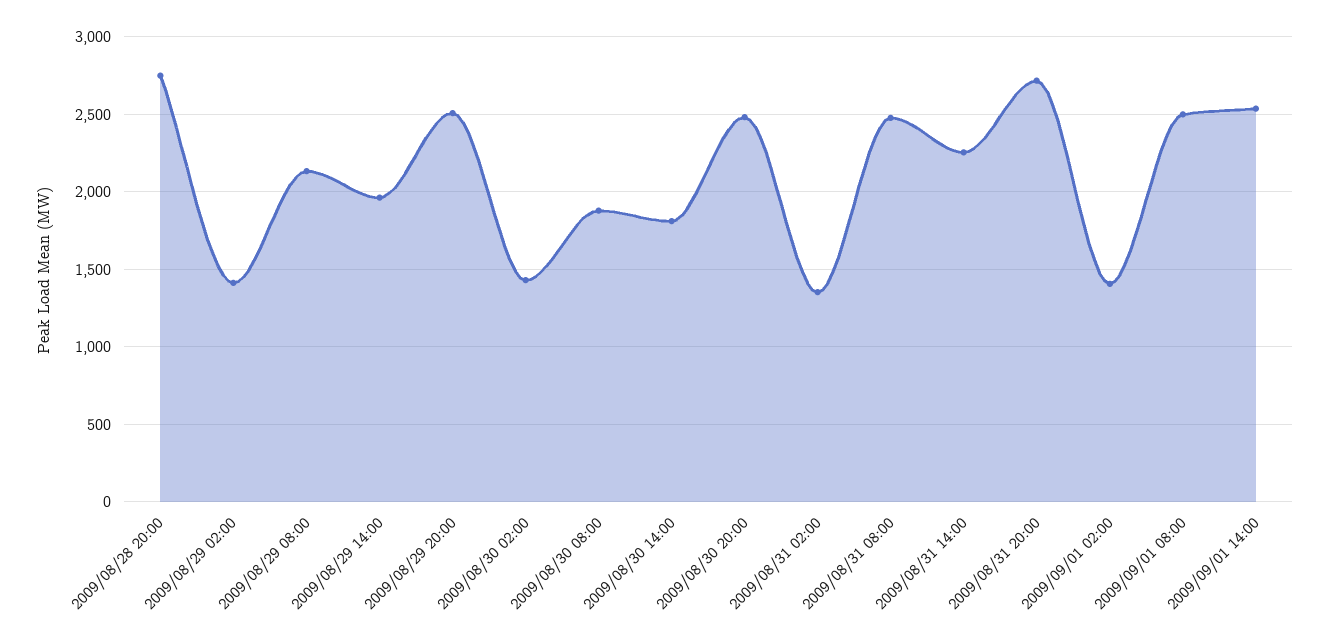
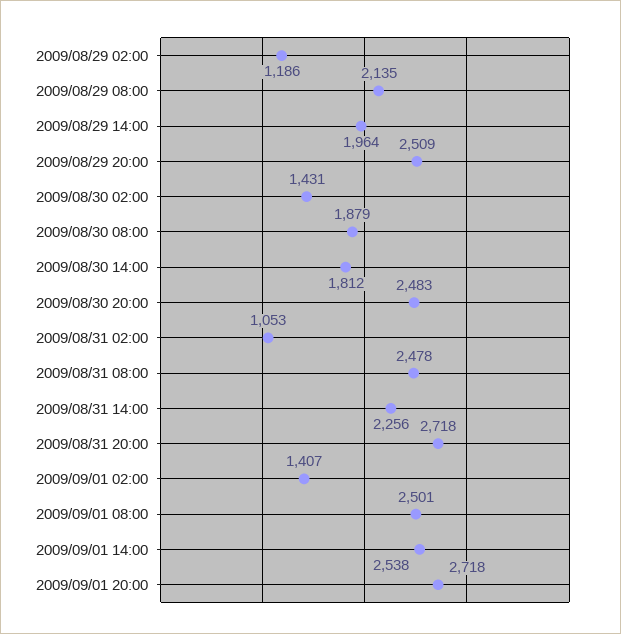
2009/08/28 20:00: 2750 -> none
2009/08/29 02:00: 1400 -> 1186
2009/08/31 02:00: 1350 -> 1053
2009/09/01 20:00: none -> 2718

